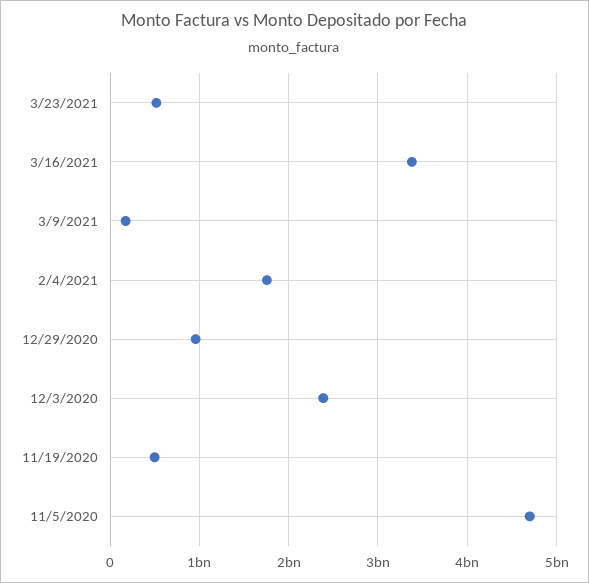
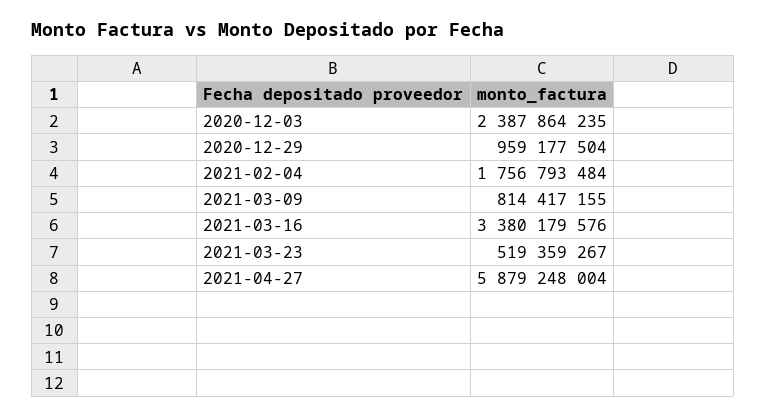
3/9/2021: 200000000 -> 814417155
11/19/2020: 500000000 -> none
11/5/2020: 4700000000 -> none
2021-04-27: none -> 5879248004

